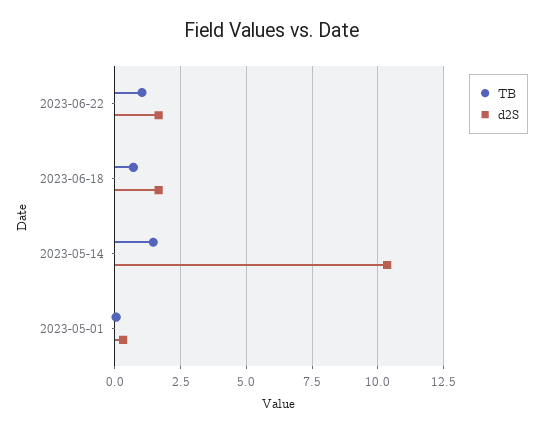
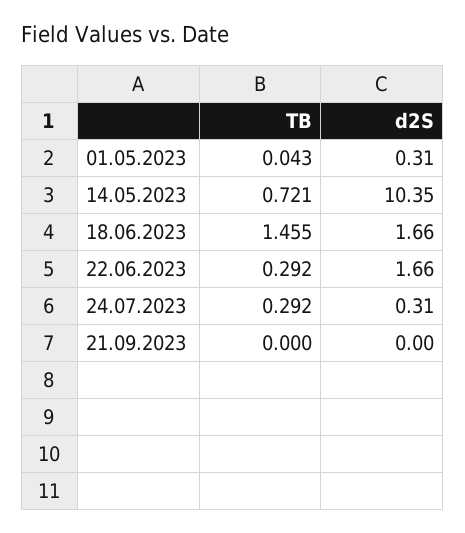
TB, 2023-06-22: 1 -> 0.292
TB, 2023-06-18: 0.75 -> 1.455
TB, 2023-05-14: 1.5 -> 0.721
TB, 24.07.2023: none -> 0.292
d2S, 24.07.2023: none -> 0.31
TB, 21.09.2023: none -> 0
d2S, 21.09.2023: none -> 0

